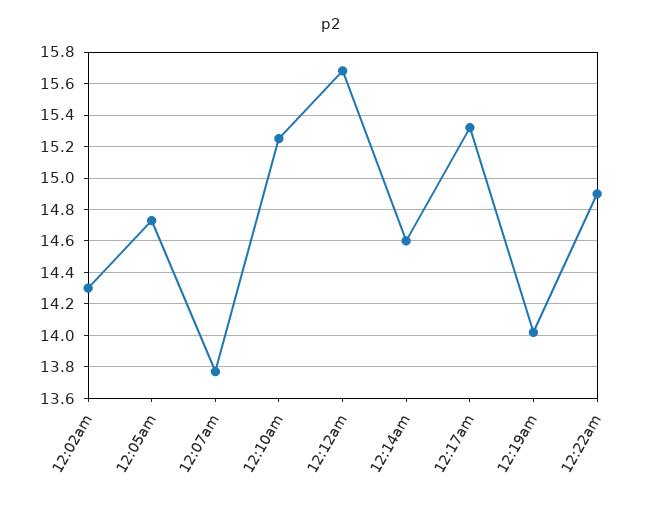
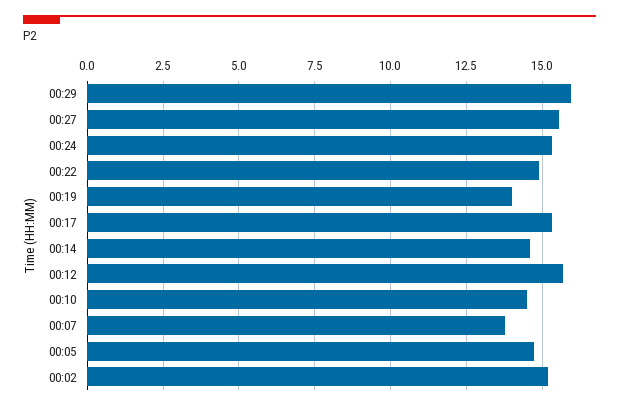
12:02am: 14.3 -> 15.25
12:10am: 15.25 -> 14.5
00:29: none -> 16
00:27: none -> 15.5
00:24: none -> 15.25

